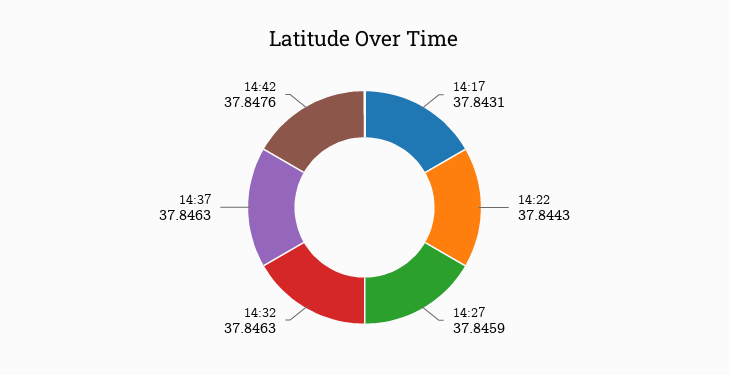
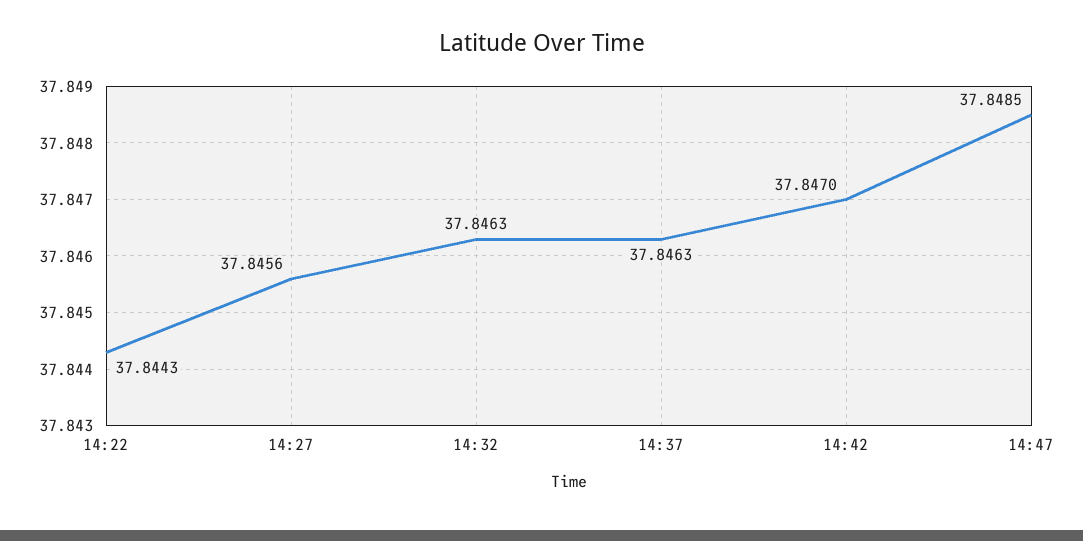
14:17: 37.8431 -> none
14:27: 37.8459 -> 37.8456
14:42: 37.8476 -> 37.847
14:47: none -> 37.8485

